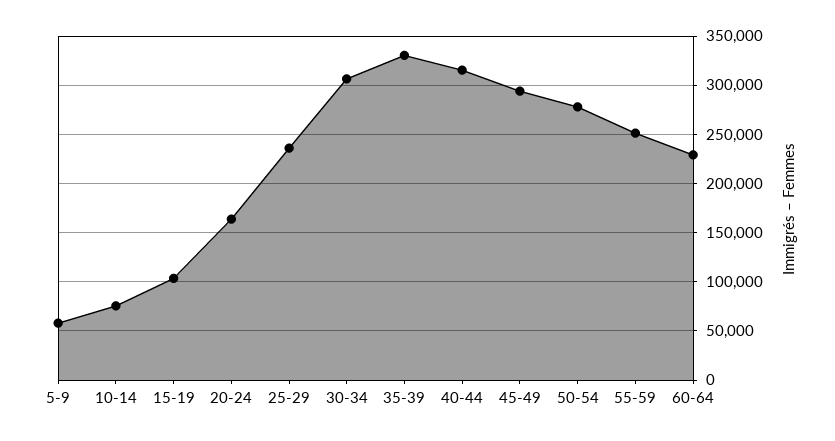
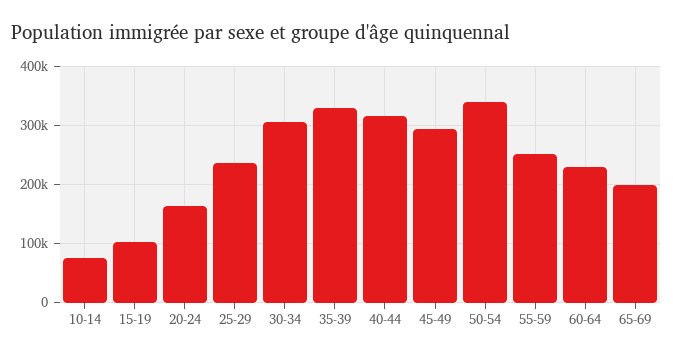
5-9: 60000 -> none
50-54: 280000 -> 340000
65-69: none -> 200000

